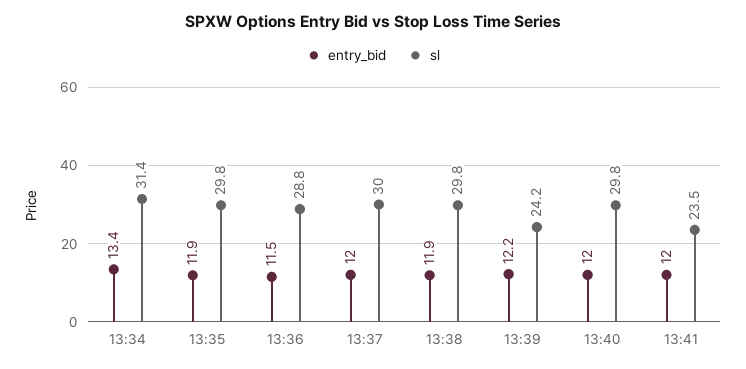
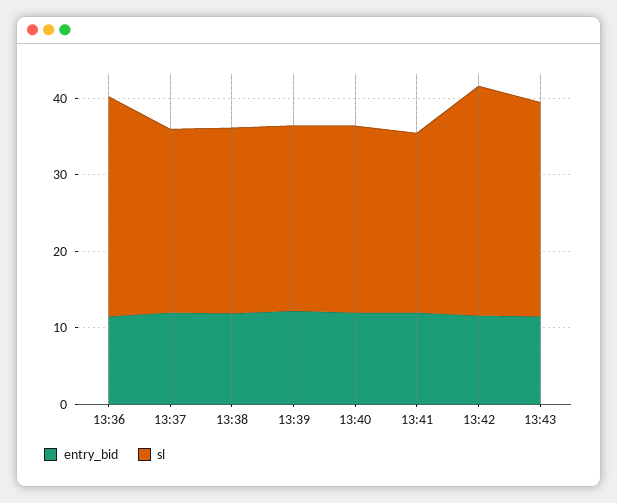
entry_bid, 13:34: 13.4 -> none
sl, 13:34: 31.4 -> none
entry_bid, 13:35: 11.9 -> none
sl, 13:35: 29.8 -> none
sl, 13:37: 30 -> 24
sl, 13:38: 29.8 -> 24
sl, 13:40: 29.8 -> 24
entry_bid, 13:42: none -> 12
sl, 13:42: none -> 30
entry_bid, 13:43: none -> 12
sl, 13:43: none -> 28

